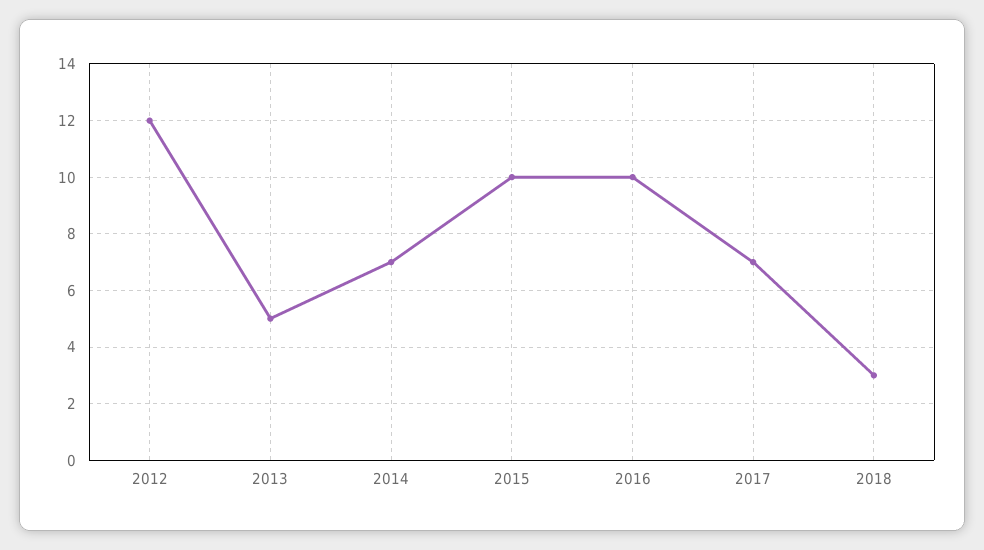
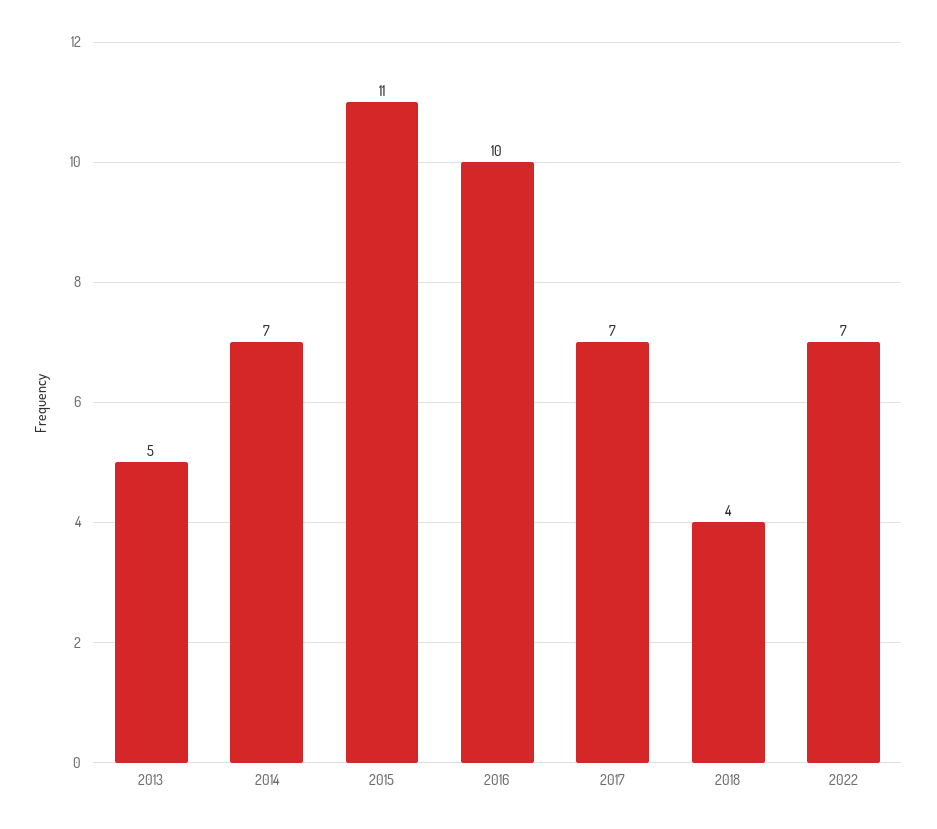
2012: 12 -> none
2015: 10 -> 11
2018: 3 -> 4
2022: none -> 7

